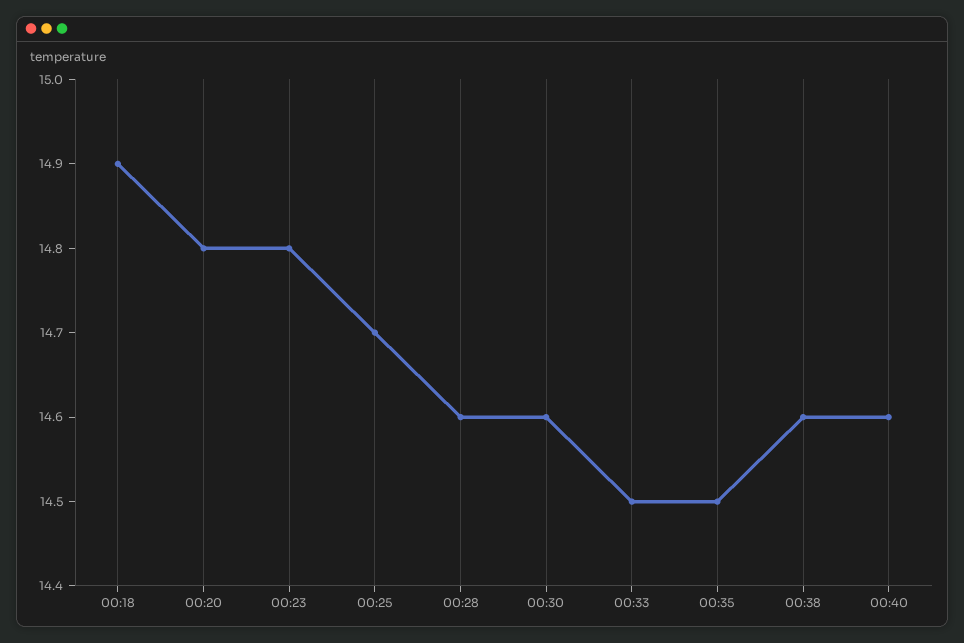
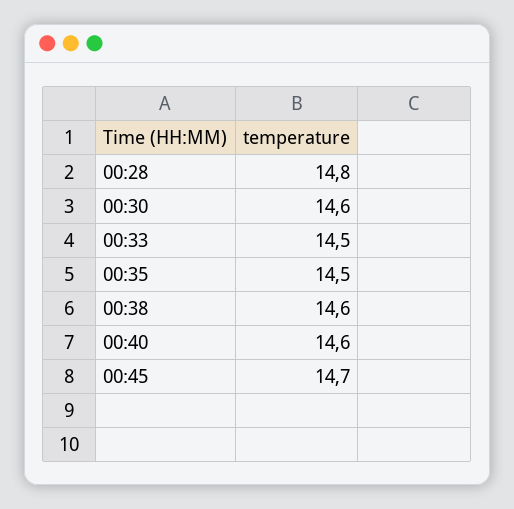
00:18: 14.9 -> none
00:20: 14.8 -> none
00:23: 14.8 -> none
00:25: 14.7 -> none
00:28: 14.6 -> 14.8
00:45: none -> 14.7

